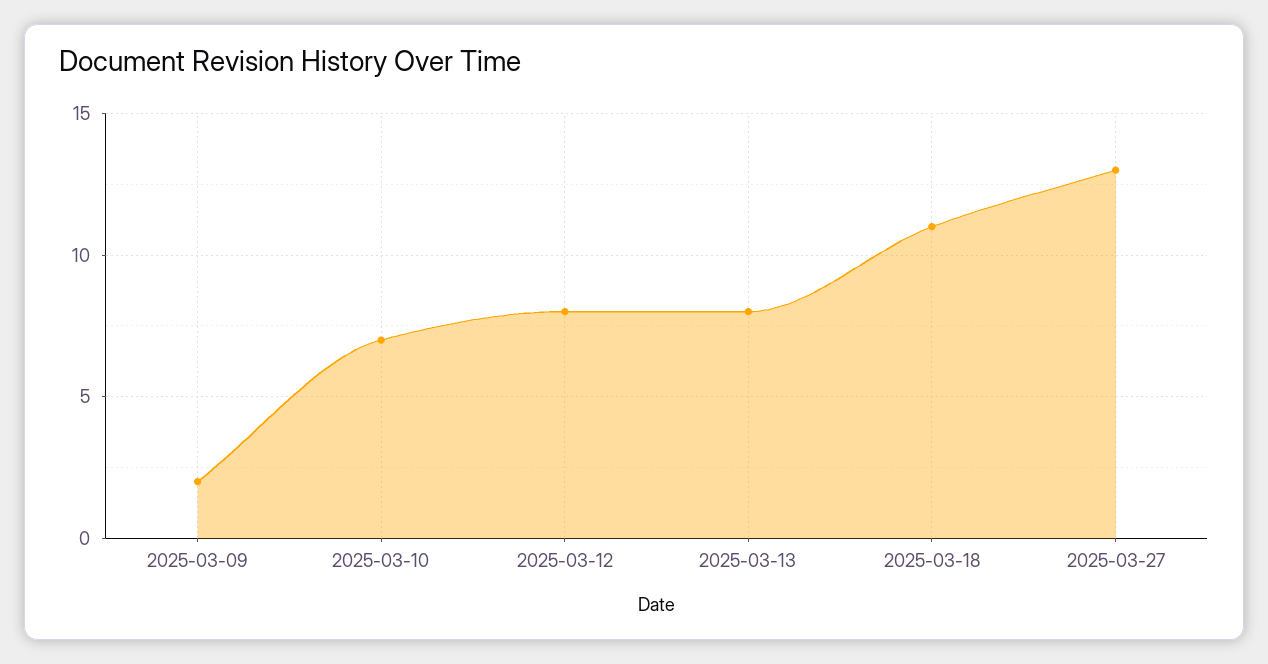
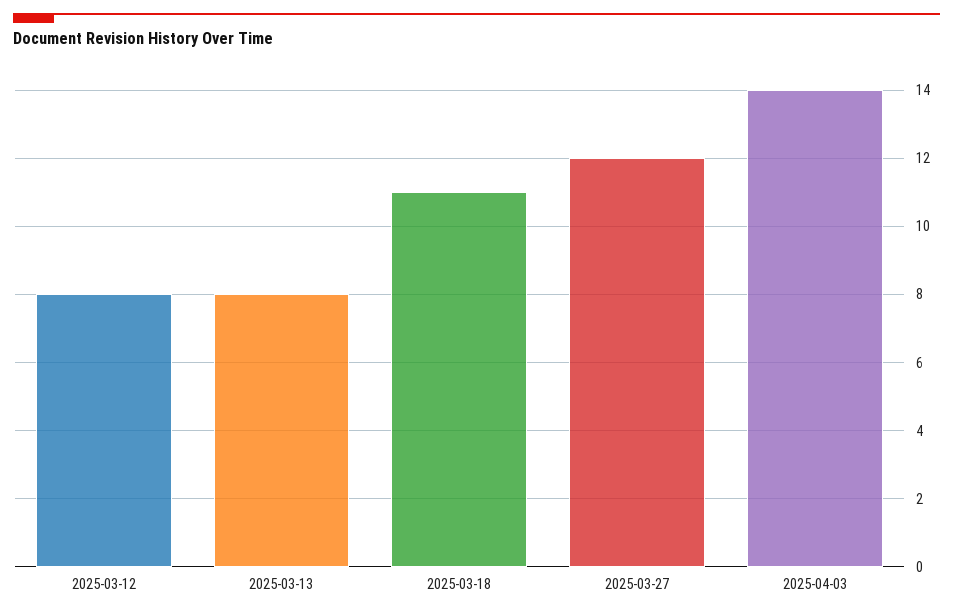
2025-03-09: 2 -> none
2025-03-10: 7 -> none
2025-03-27: 13 -> 12
2025-04-03: none -> 14

